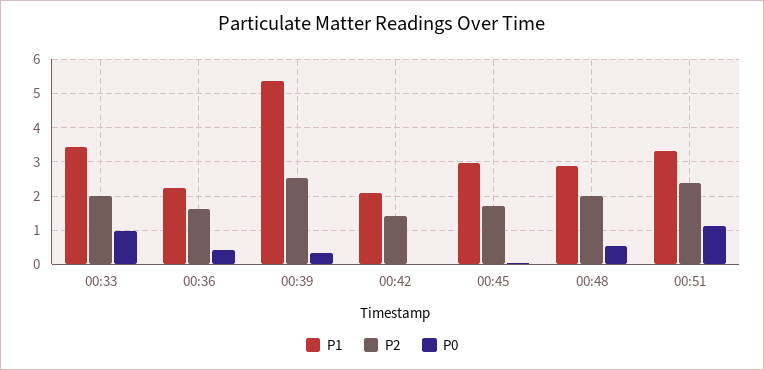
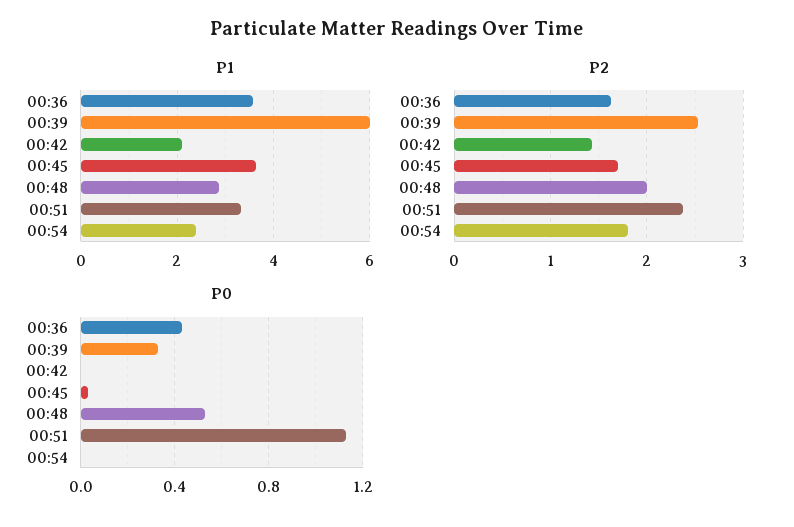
P1, 00:33: 3.4 -> none
P2, 00:33: 2 -> none
P0, 00:33: 1 -> none
P1, 00:36: 2.2 -> 3.6
P1, 00:39: 5.4 -> 6
P1, 00:45: 3 -> 3.6
P1, 00:54: none -> 2.4
P2, 00:54: none -> 1.8
P0, 00:54: none -> 0

